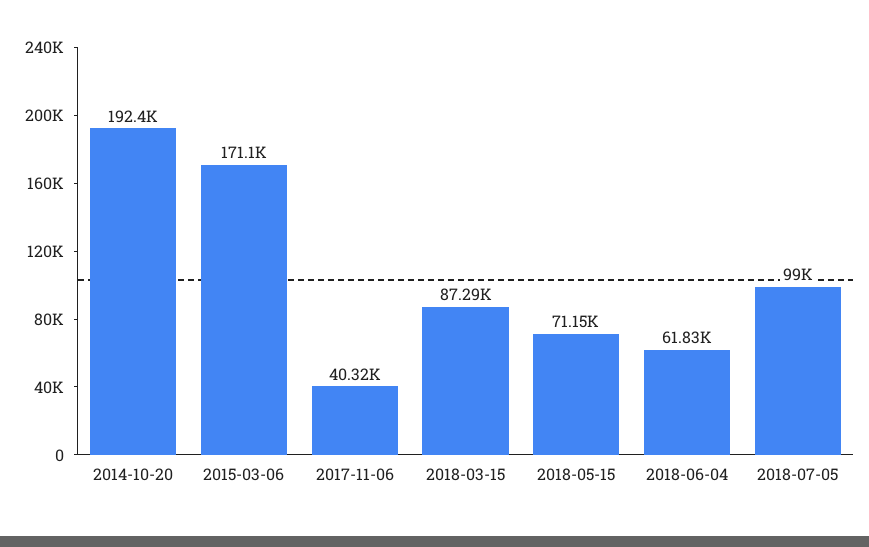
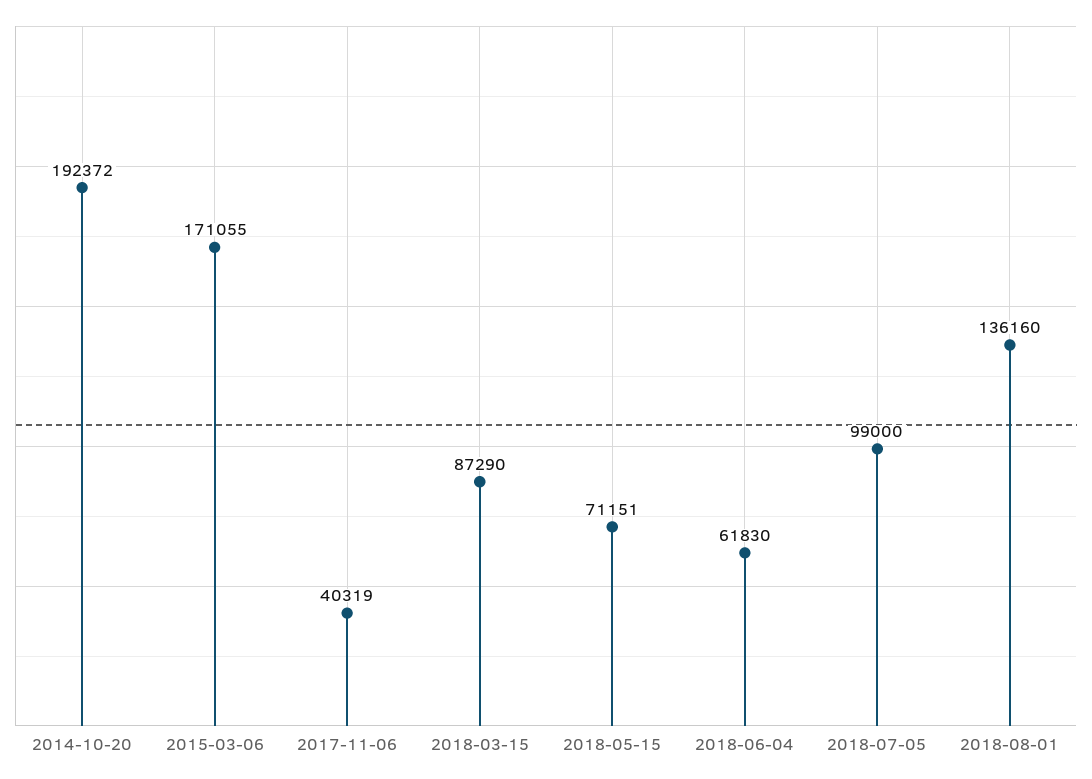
2018-08-01: none -> 136160

